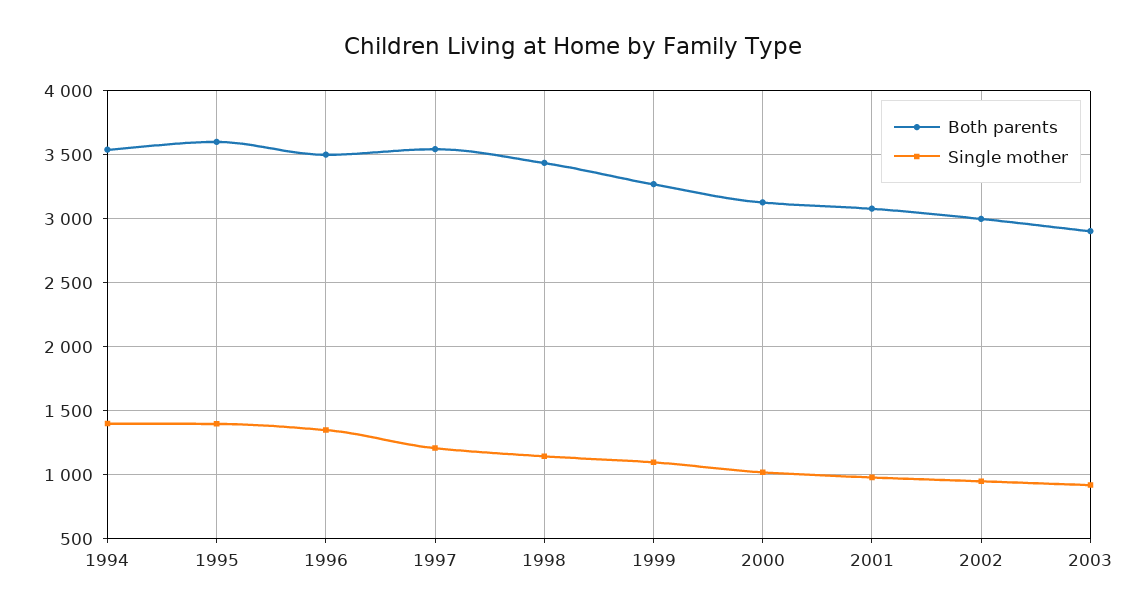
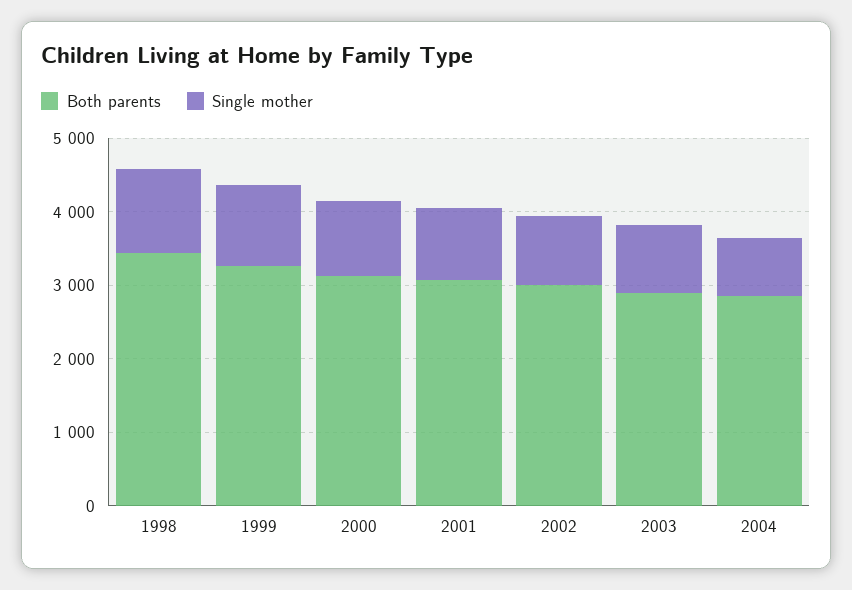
Both parents, 1994: 3550 -> none
Single mother, 1994: 1400 -> none
Both parents, 1995: 3600 -> none
Single mother, 1995: 1400 -> none
Both parents, 1996: 3500 -> none
Single mother, 1996: 1350 -> none
Both parents, 1997: 3550 -> none
Single mother, 1997: 1200 -> none
Both parents, 2004: none -> 2800
Single mother, 2004: none -> 800

